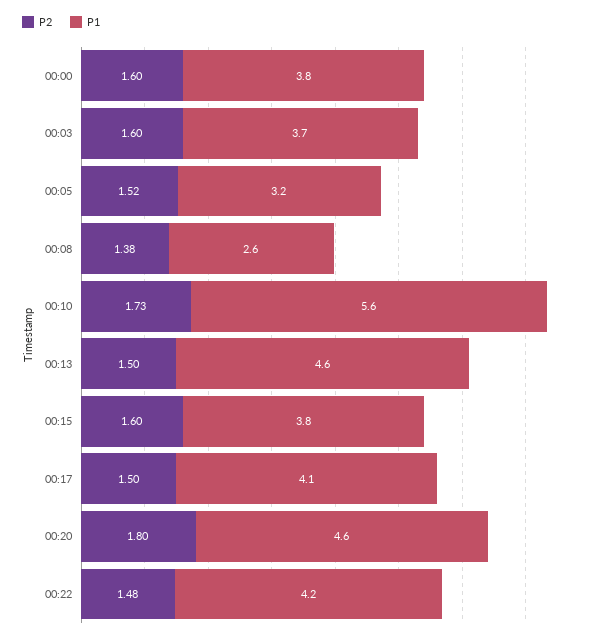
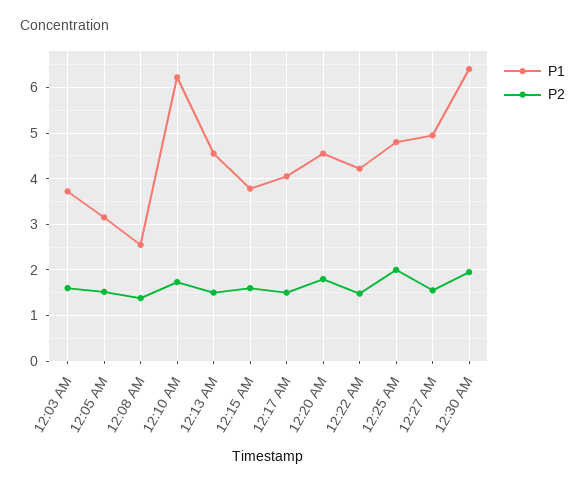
P2, 00:00: 1.6 -> none
P1, 00:00: 3.8 -> none
P1, 00:10: 5.6 -> 6.2
P1, 12:25 AM: none -> 4.8
P2, 12:25 AM: none -> 2
P1, 12:27 AM: none -> 5
P2, 12:27 AM: none -> 1.6
P1, 12:30 AM: none -> 6.4
P2, 12:30 AM: none -> 2

